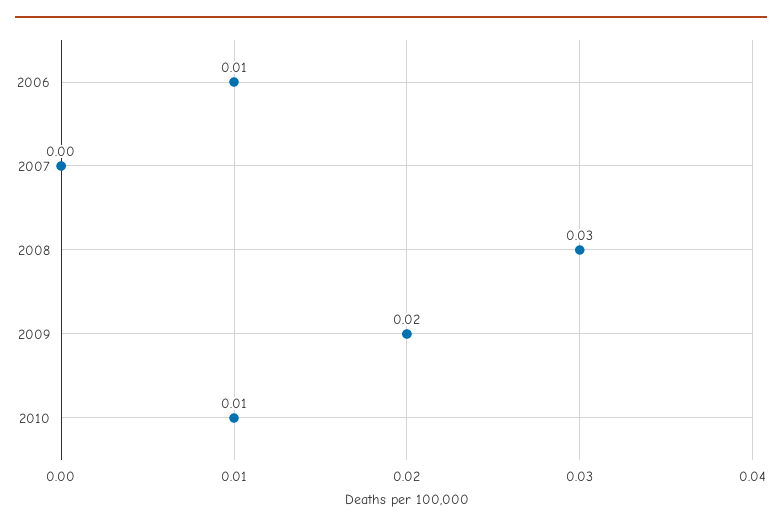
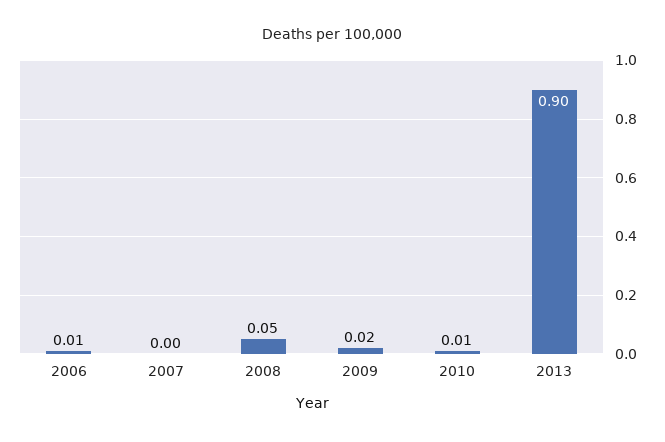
2008: 0.03 -> 0.05
2013: none -> 0.9

